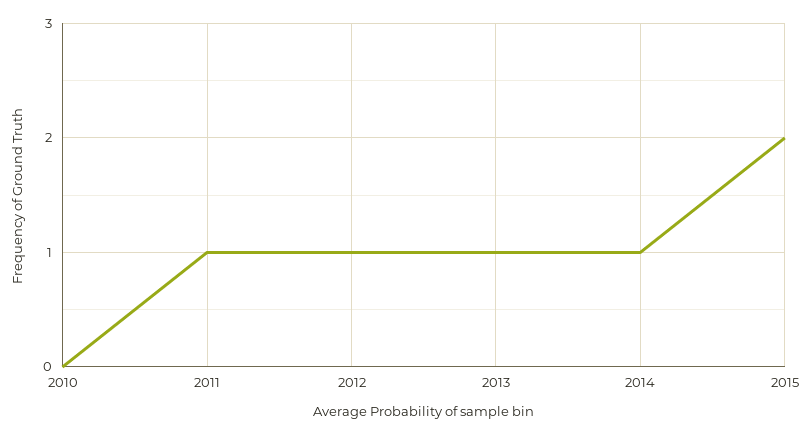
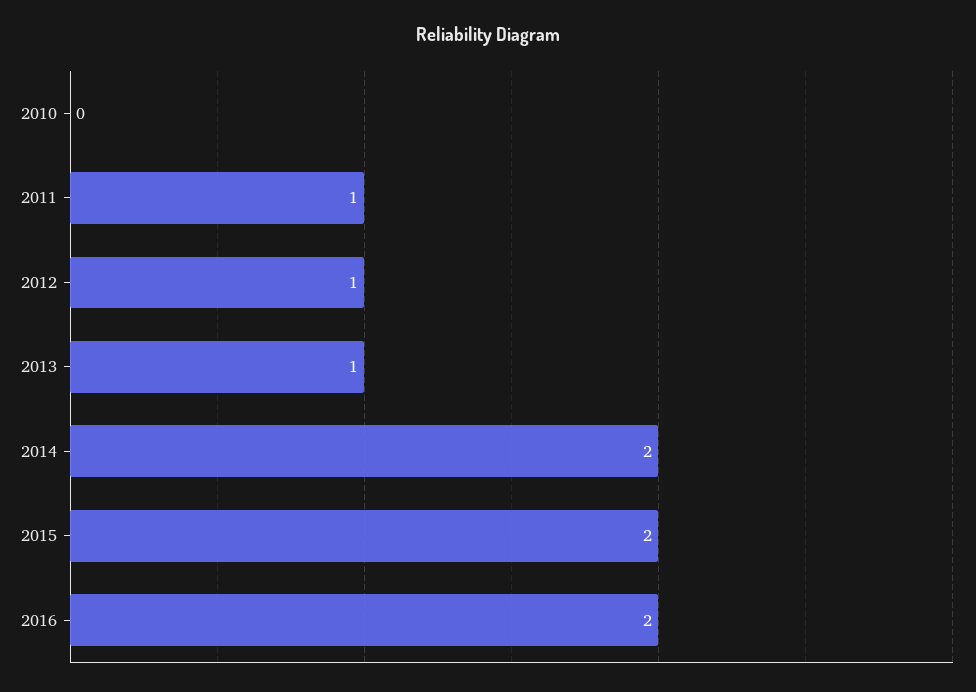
2014: 1 -> 2
2016: none -> 2

